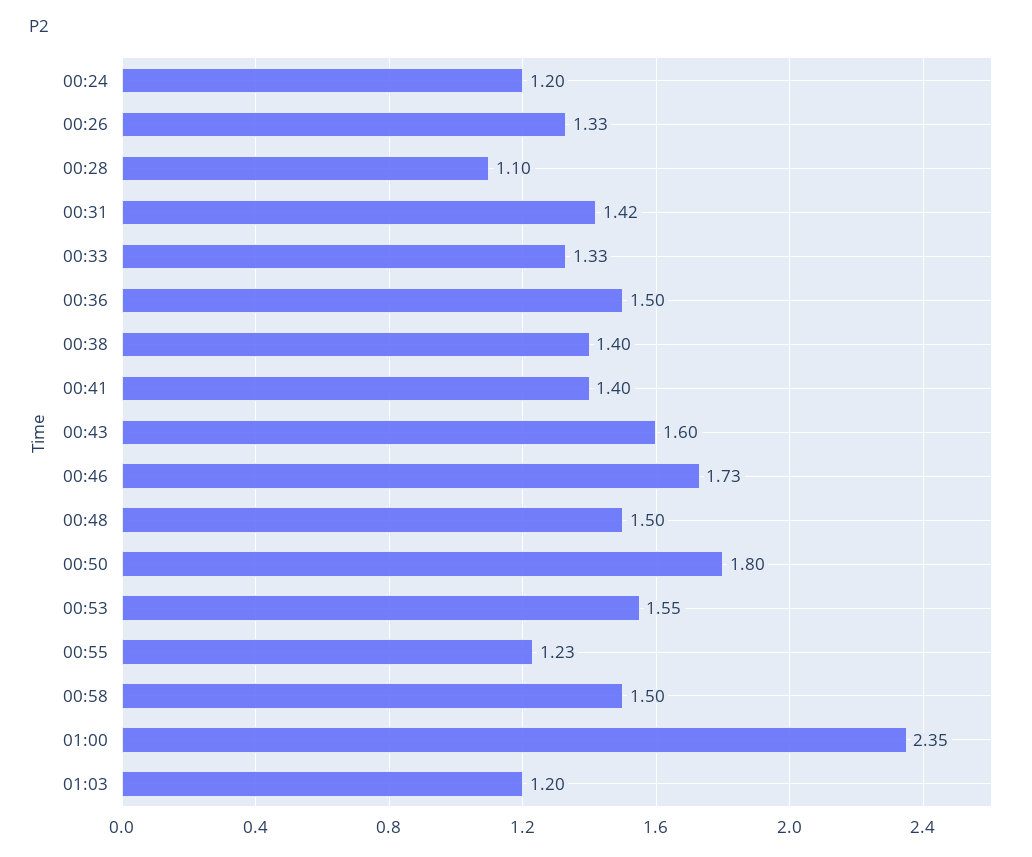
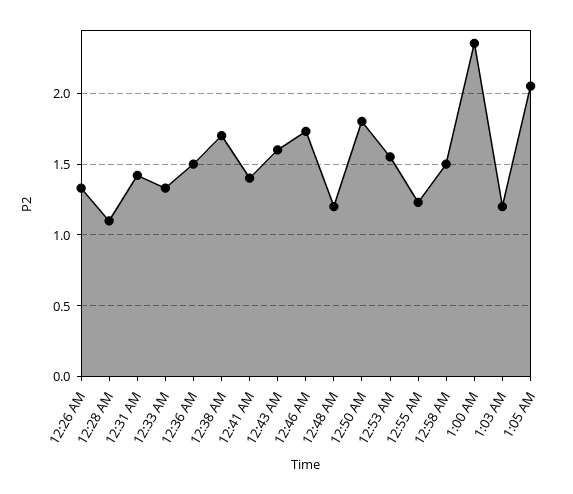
00:24: 1.2 -> none
00:38: 1.4 -> 1.7
00:48: 1.5 -> 1.2
1:05 AM: none -> 2.05

